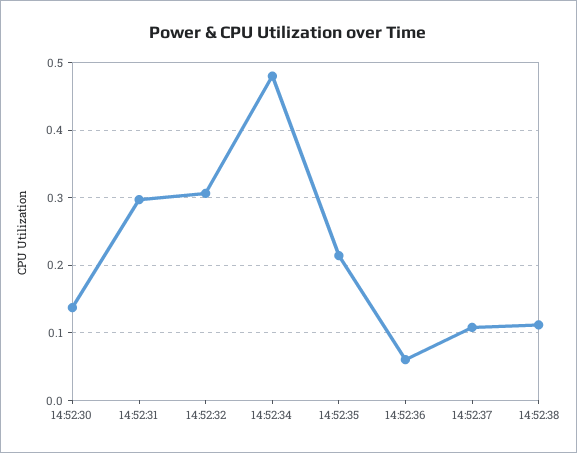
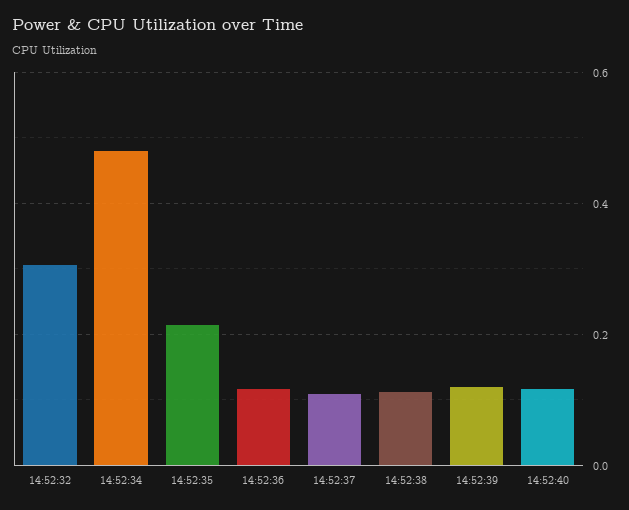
14:52:30: 0.14 -> none
14:52:31: 0.3 -> none
14:52:36: 0.06 -> 0.12
14:52:39: none -> 0.12
14:52:40: none -> 0.12

